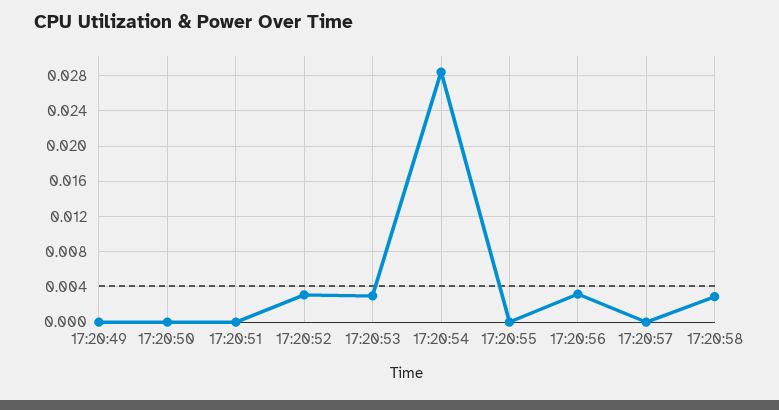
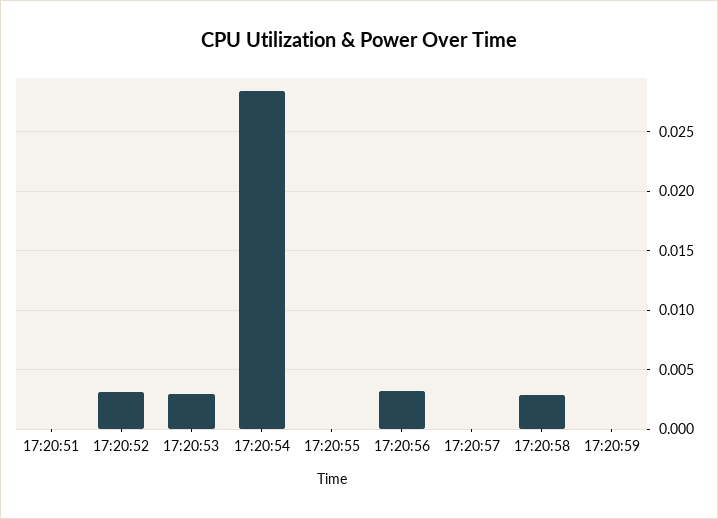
17:20:49: 0 -> none
17:20:50: 0 -> none
17:20:59: none -> 0

